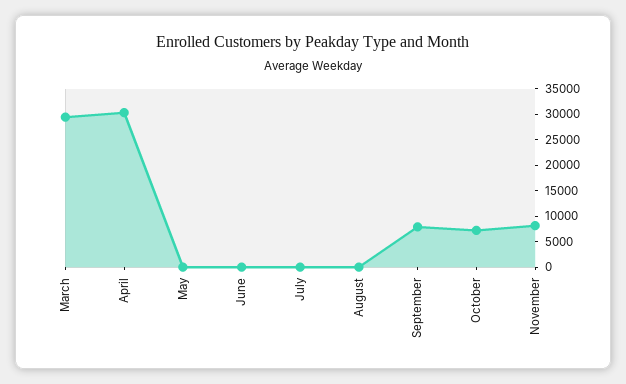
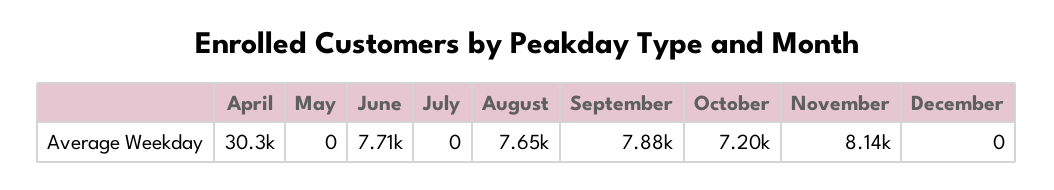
March: 30000 -> none
June: 0 -> 7710
August: 0 -> 7650
December: none -> 0

